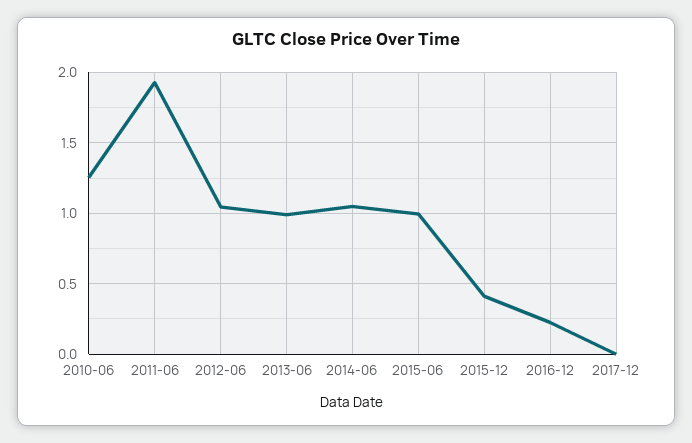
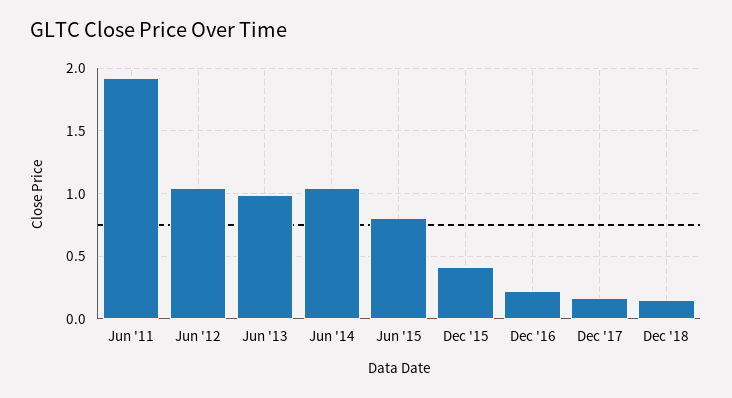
2010-06: 1.25 -> none
2015-06: 1 -> 0.8
2017-12: 0 -> 0.15
Dec '18: none -> 0.15

